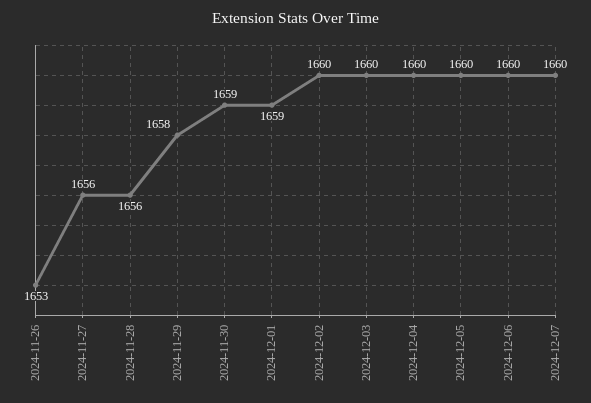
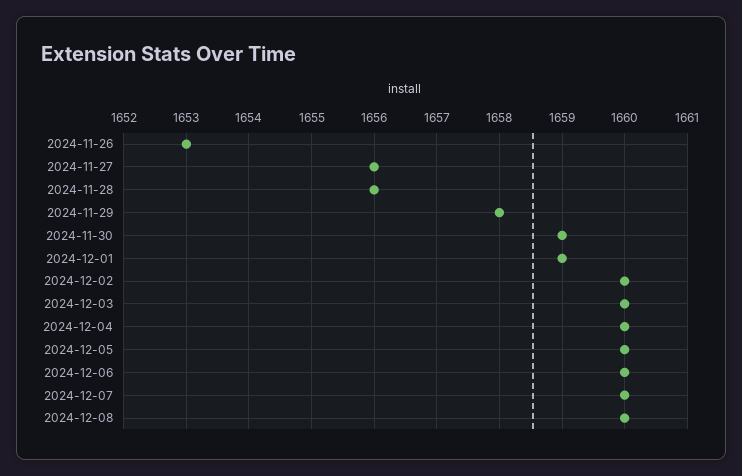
2024-12-08: none -> 1660

